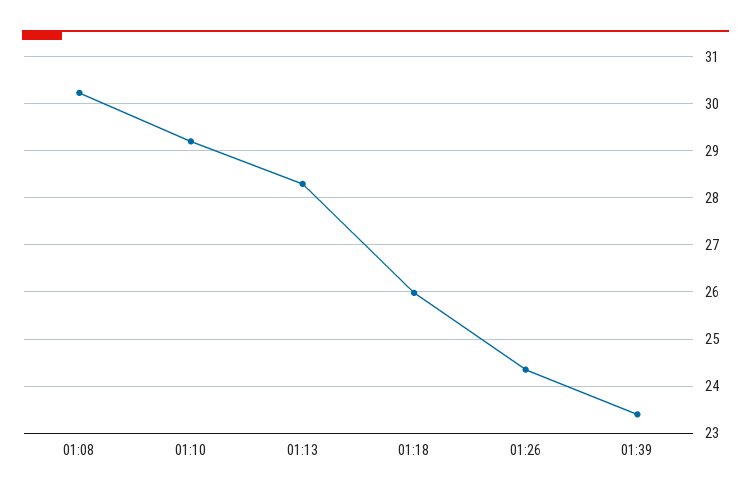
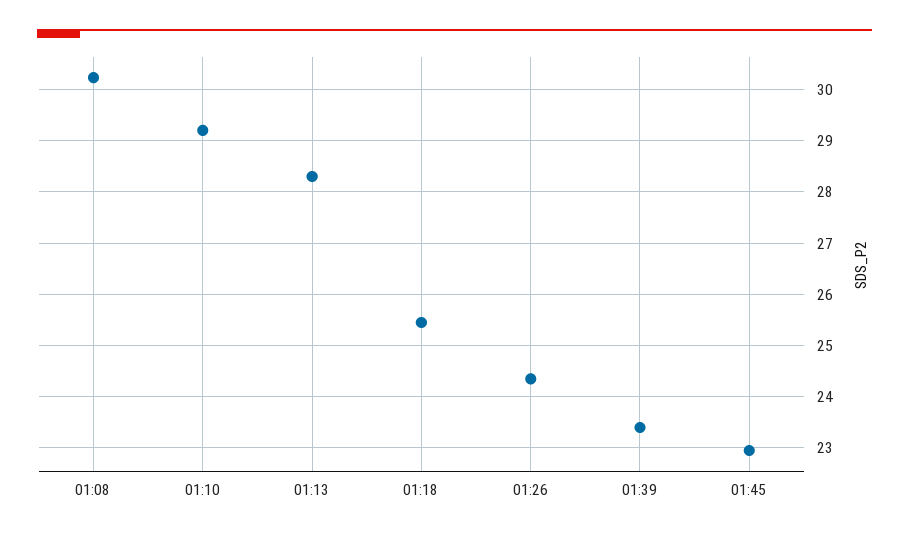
01:18: 26 -> 25.4
01:45: none -> 23

